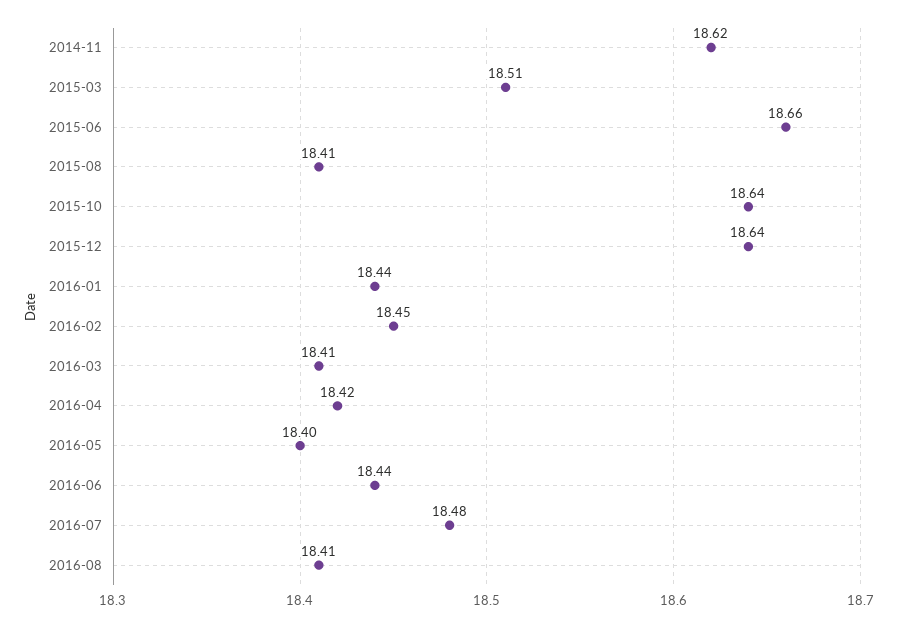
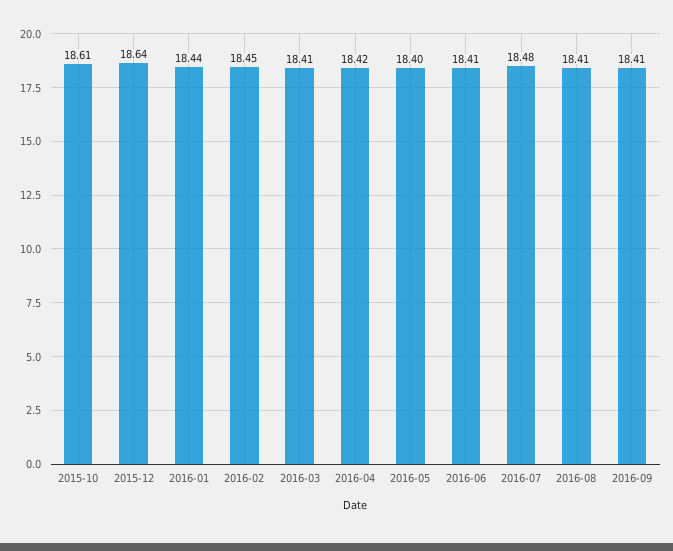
2014-11: 18.62 -> none
2015-03: 18.51 -> none
2015-06: 18.66 -> none
2015-08: 18.41 -> none
2015-10: 18.64 -> 18.61
2016-06: 18.44 -> 18.41
2016-09: none -> 18.41

